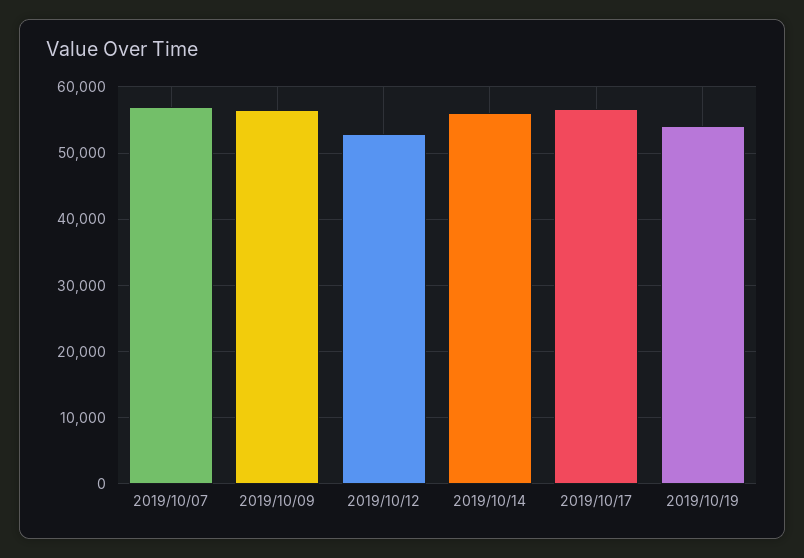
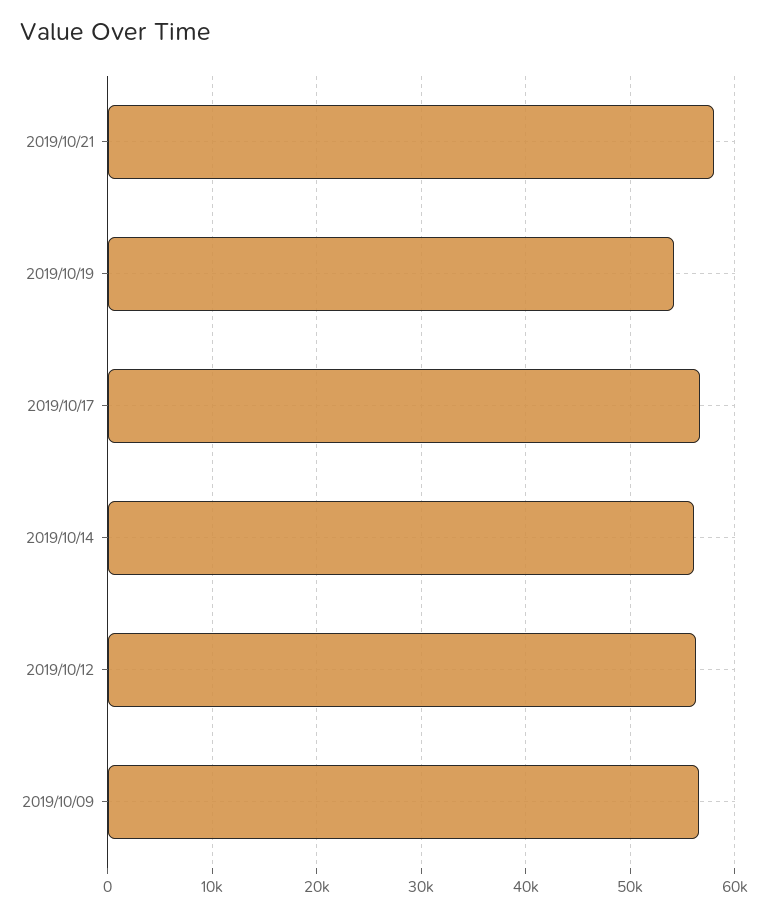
2019/10/07: 57000 -> none
2019/10/12: 53000 -> 56000
2019/10/21: none -> 58000

